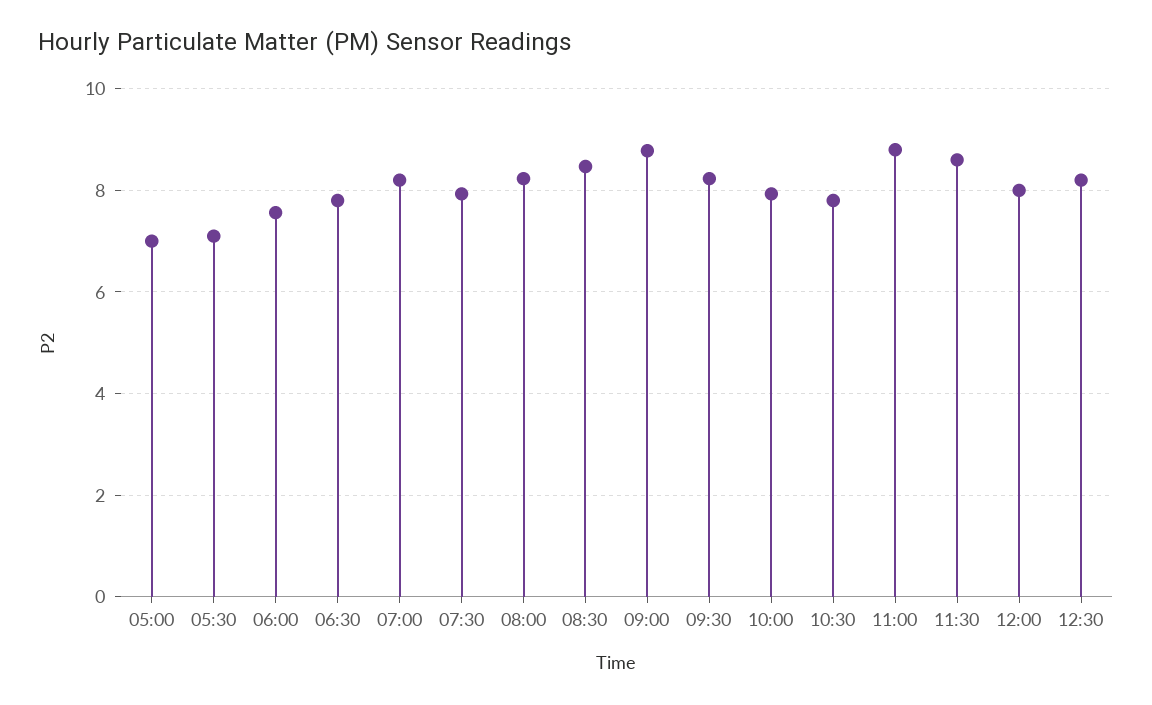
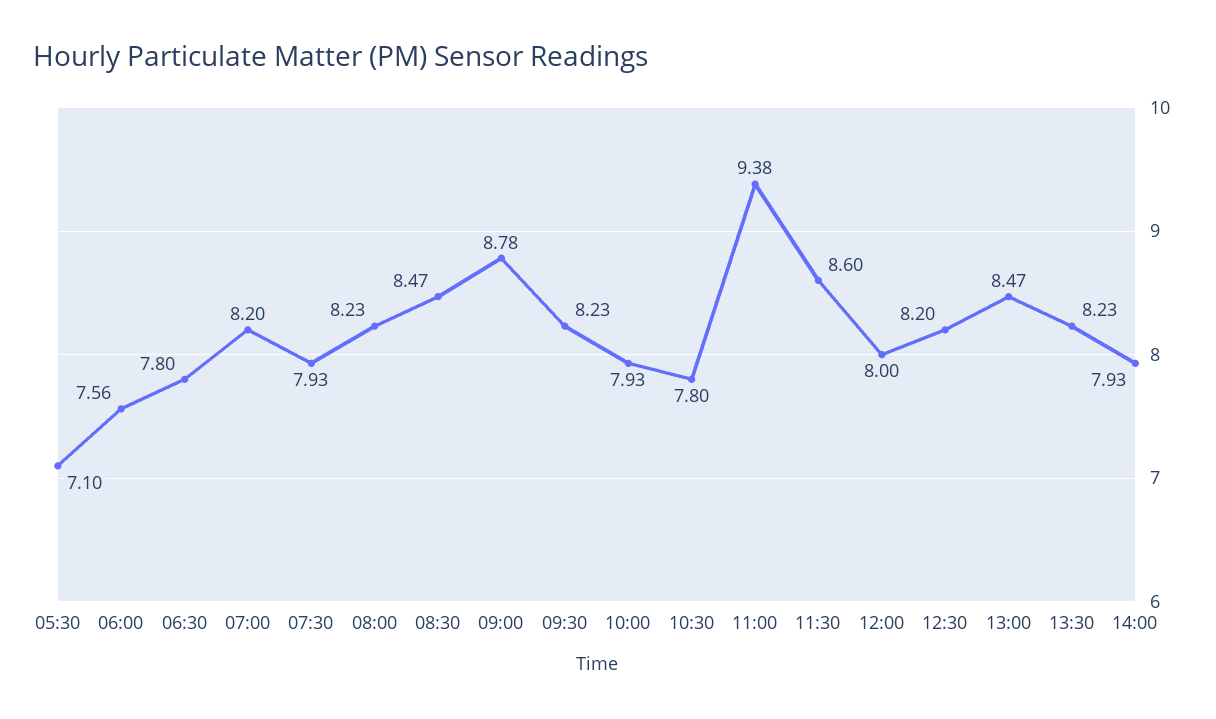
05:00: 7 -> none
11:00: 8.8 -> 9.38
13:00: none -> 8.47
13:30: none -> 8.23
14:00: none -> 7.93

